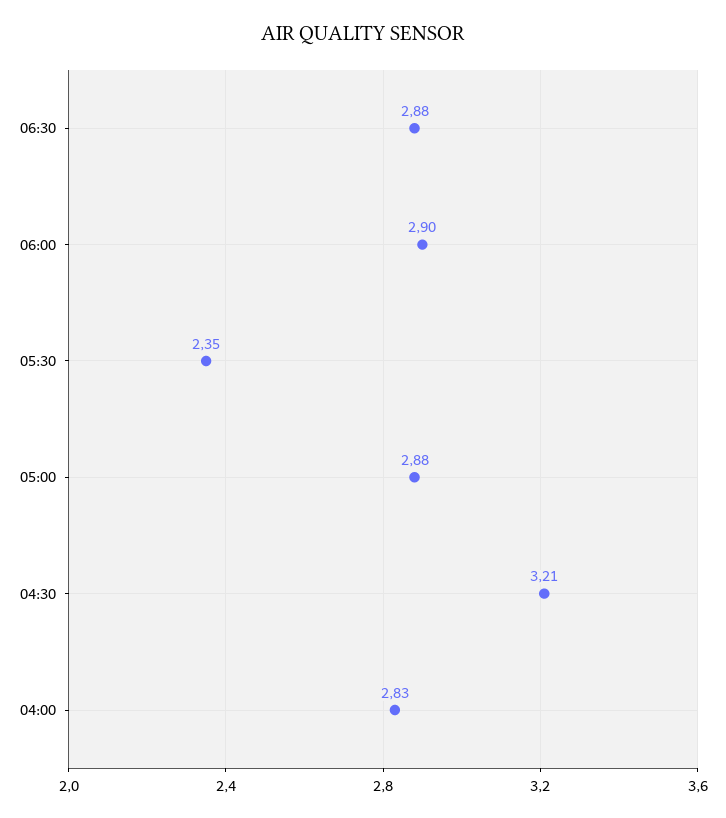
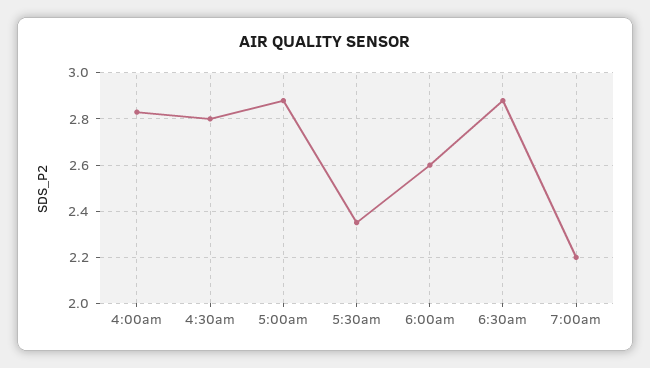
06:00: 2.9 -> 2.6
04:30: 3.21 -> 2.8
7:00am: none -> 2.2

